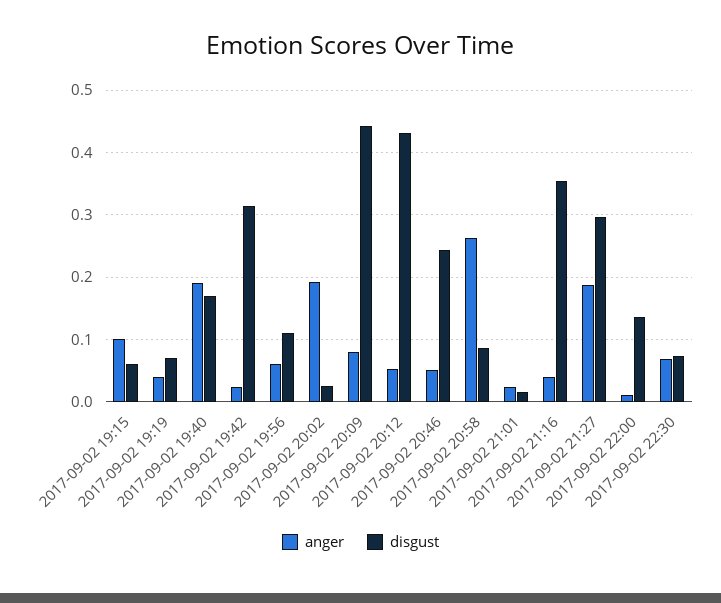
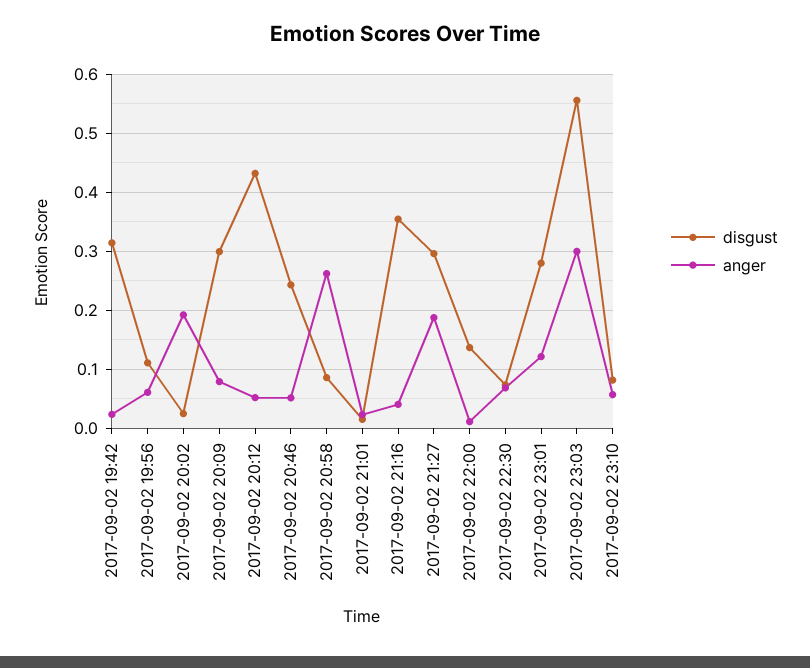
anger, 2017-09-02 19:15: 0.1 -> none
disgust, 2017-09-02 19:15: 0.06 -> none
anger, 2017-09-02 19:19: 0.04 -> none
disgust, 2017-09-02 19:19: 0.07 -> none
anger, 2017-09-02 19:40: 0.19 -> none
disgust, 2017-09-02 19:40: 0.17 -> none
disgust, 2017-09-02 20:09: 0.44 -> 0.3
disgust, 2017-09-02 23:01: none -> 0.28
anger, 2017-09-02 23:01: none -> 0.12
disgust, 2017-09-02 23:03: none -> 0.56
anger, 2017-09-02 23:03: none -> 0.3
disgust, 2017-09-02 23:10: none -> 0.08
anger, 2017-09-02 23:10: none -> 0.06

